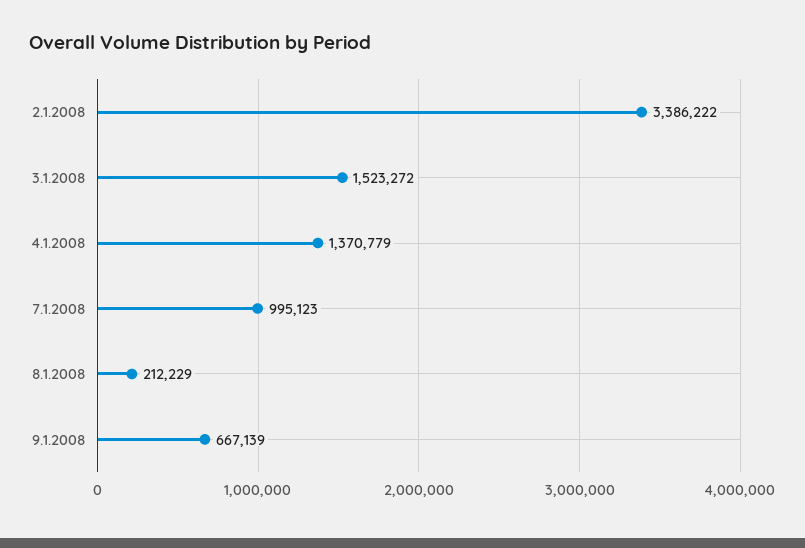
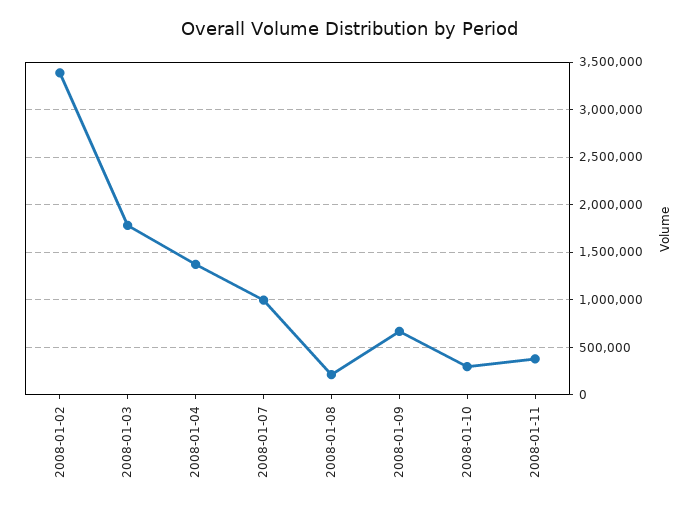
3.1.2008: 1523272 -> 1800000
2008-01-10: none -> 300000
2008-01-11: none -> 400000

